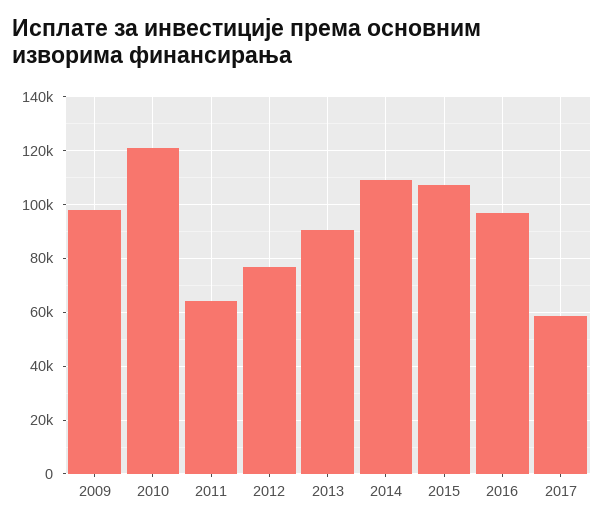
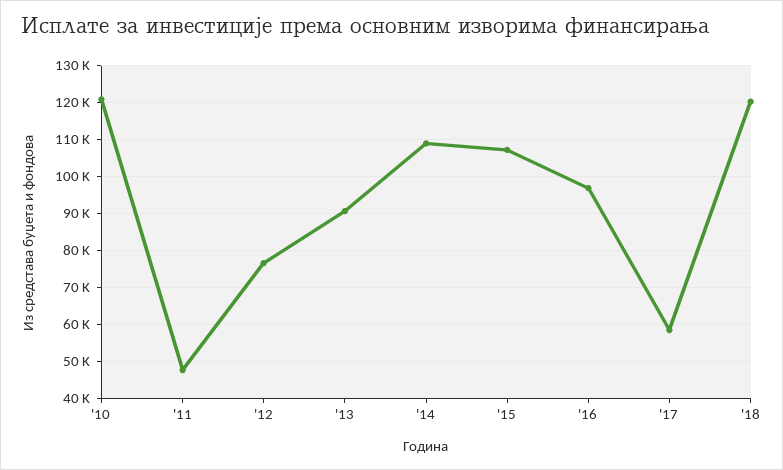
2009: 97500 -> none
2011: 65000 -> 48000
'18: none -> 120000

